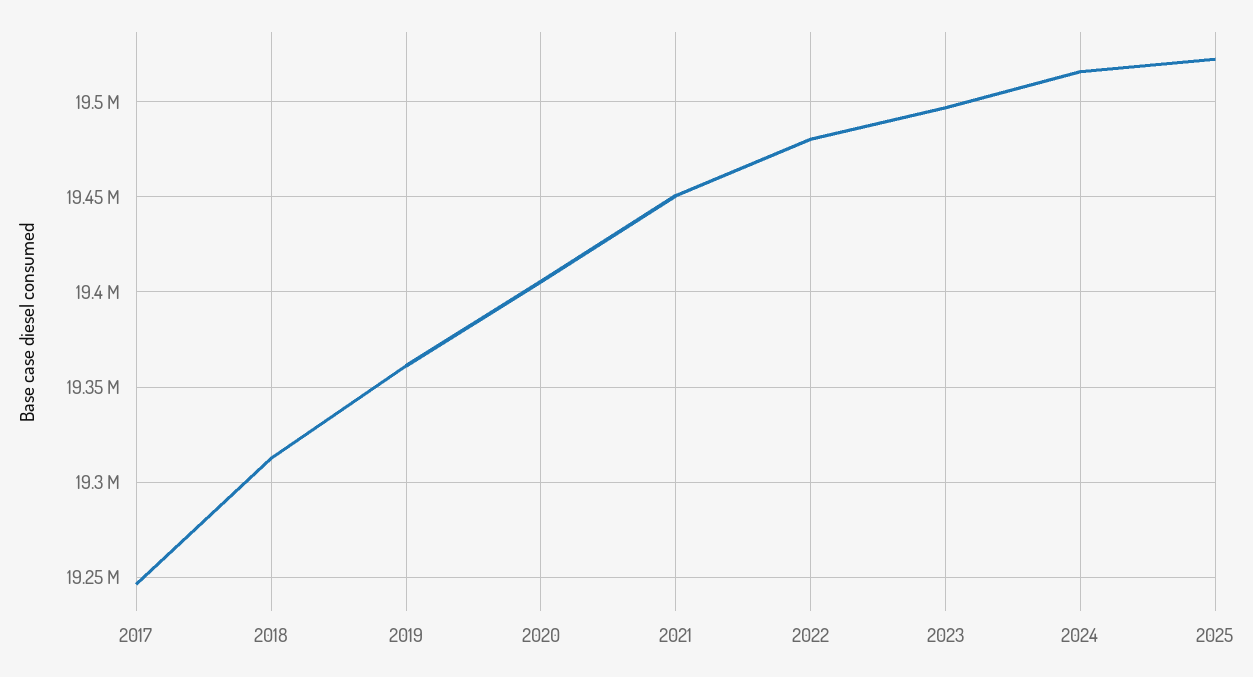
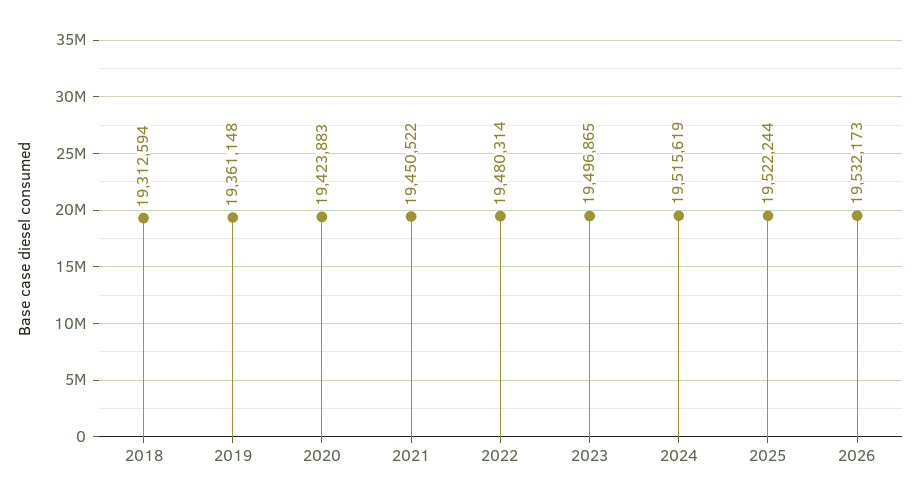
2017: 19245000 -> none
2020: 19405000 -> 19423883
2026: none -> 19532173

